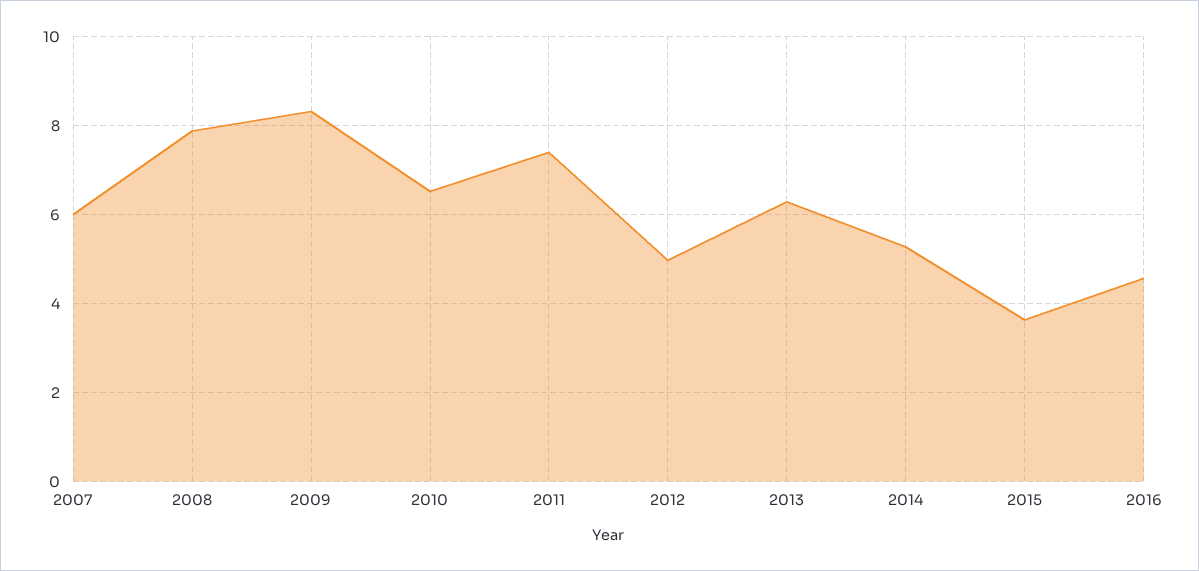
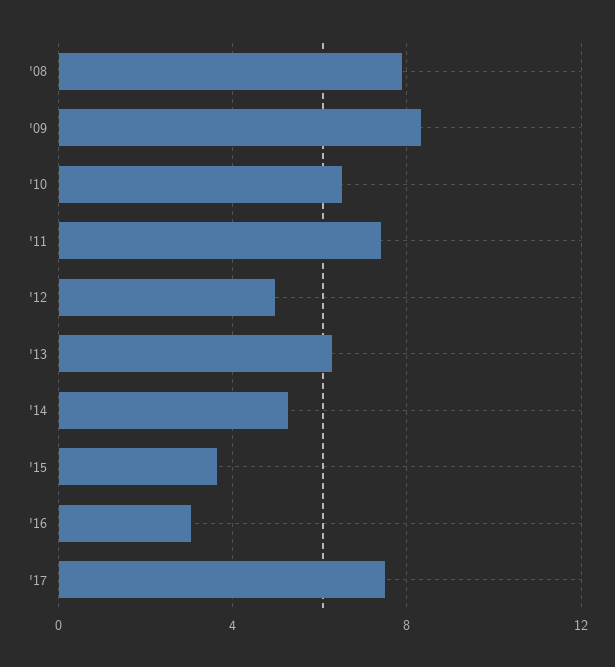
2007: 6 -> none
2016: 4.6 -> 3
'17: none -> 7.5

